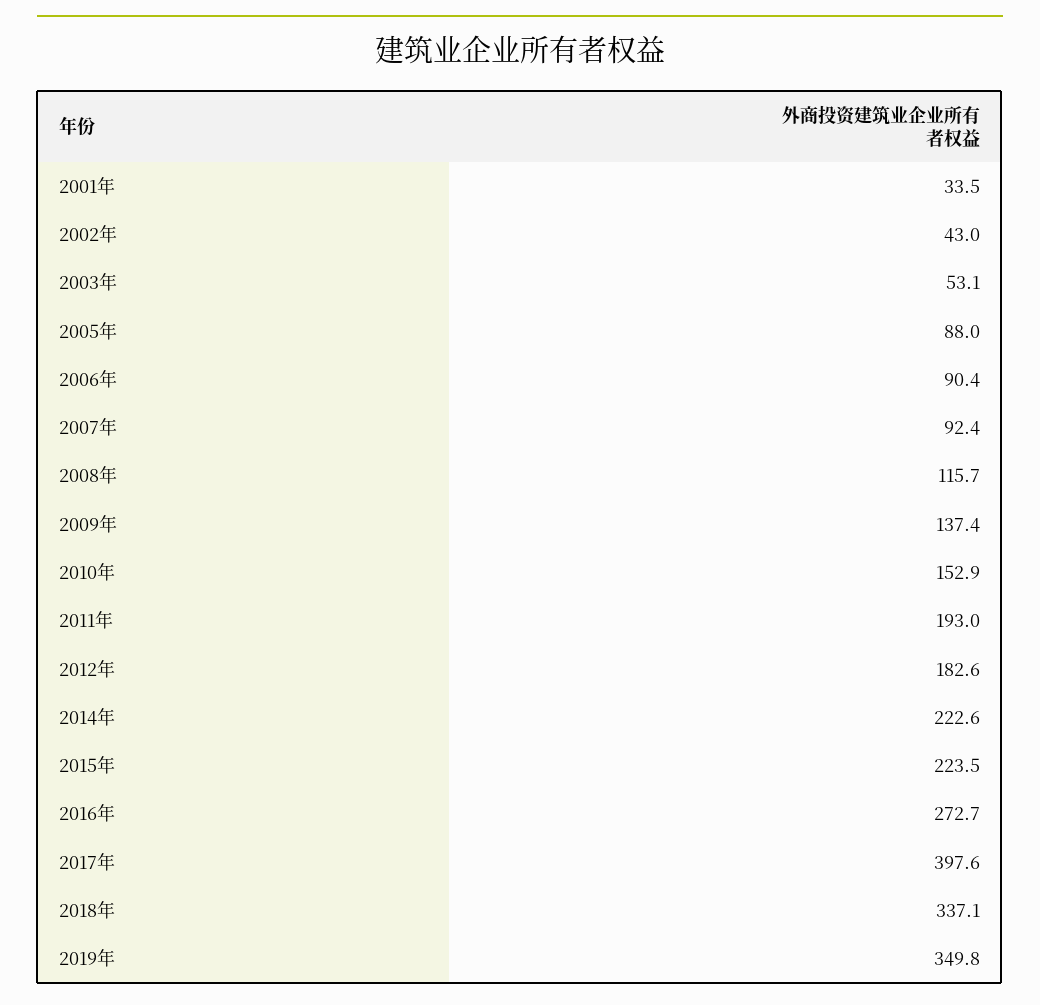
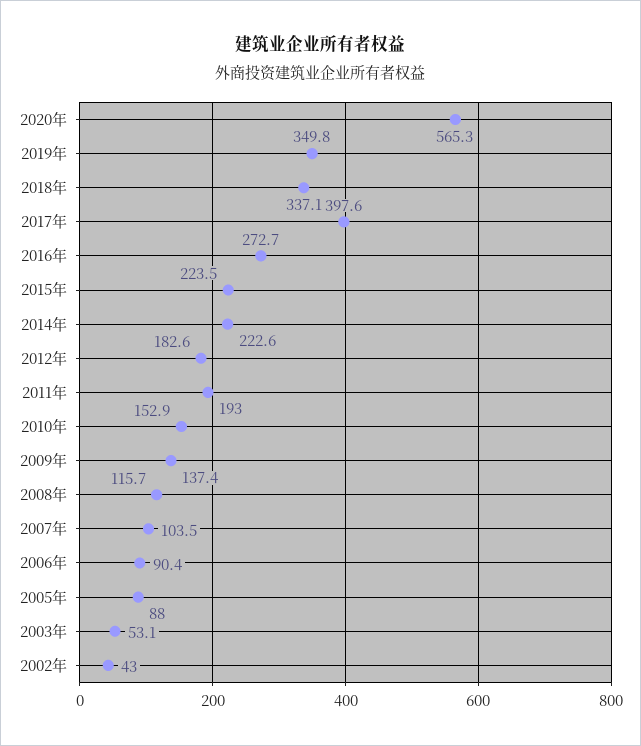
2001年: 33.5 -> none
2007年: 92.4 -> 103.5
2020年: none -> 565.3

